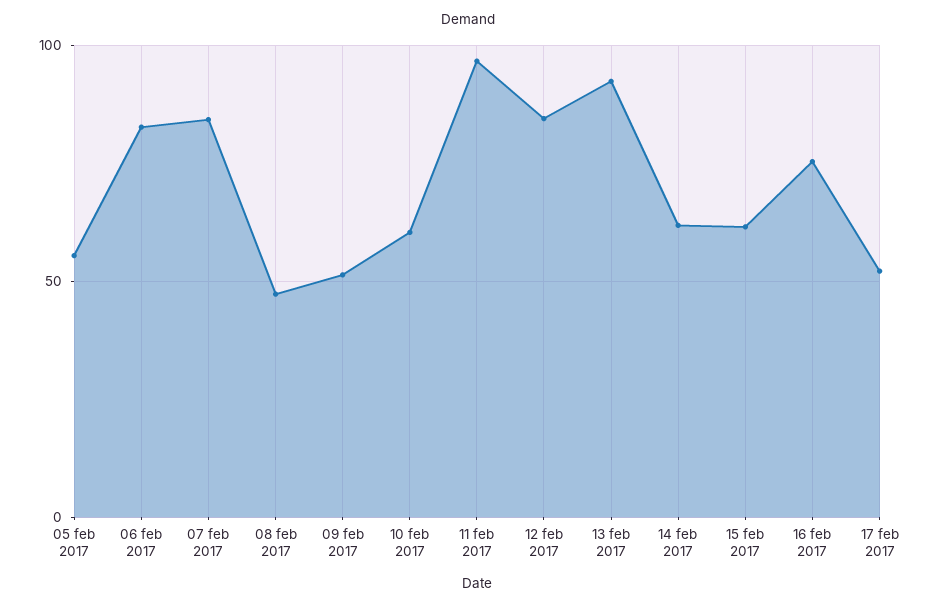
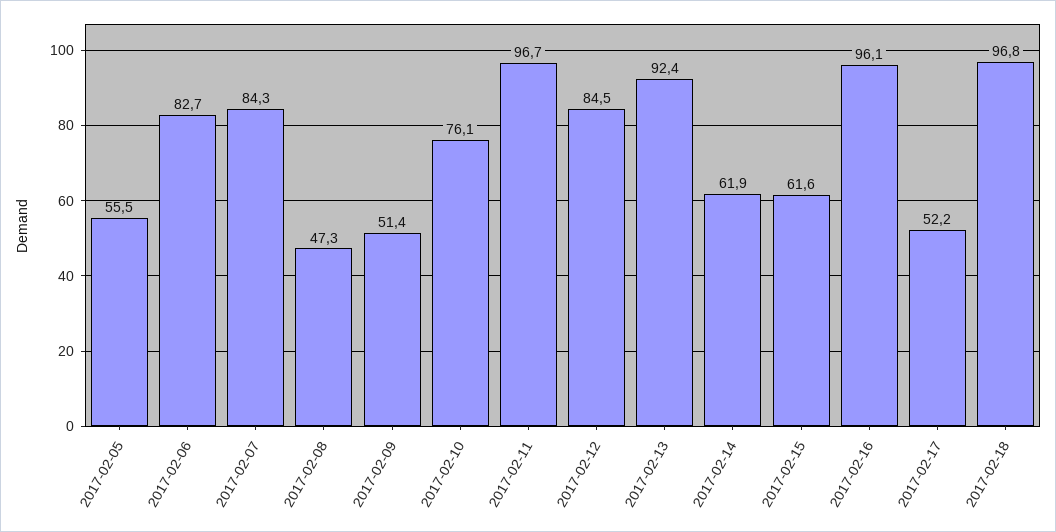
10 feb 2017: 60 -> 76.1
16 feb 2017: 75 -> 96.1
2017-02-18: none -> 96.8

